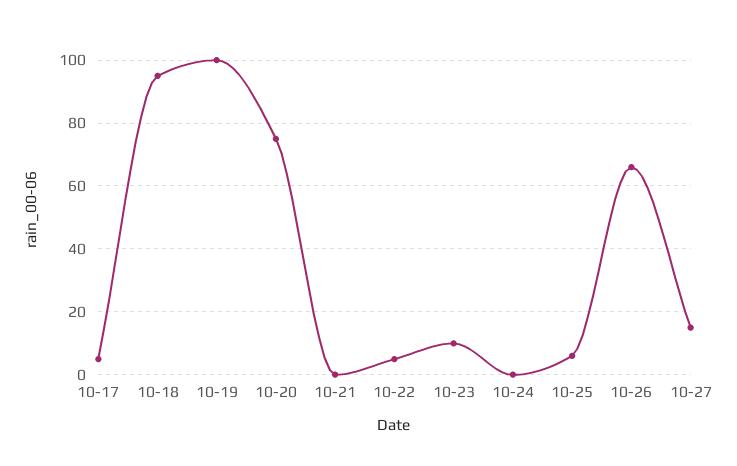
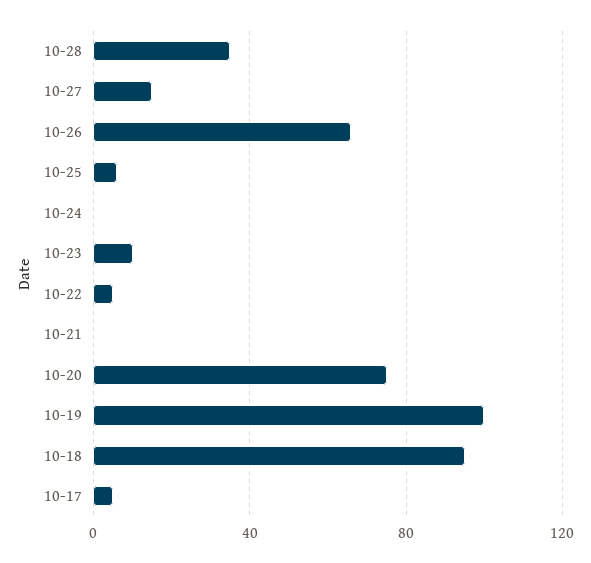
10-28: none -> 35

